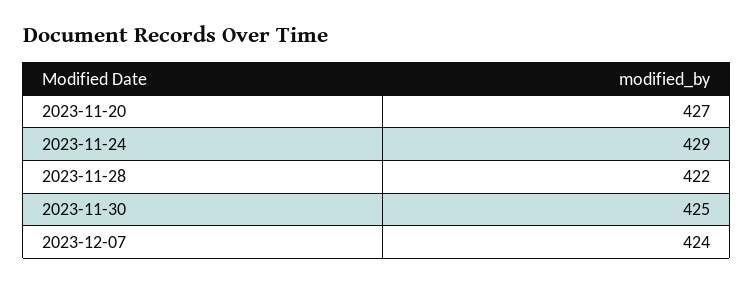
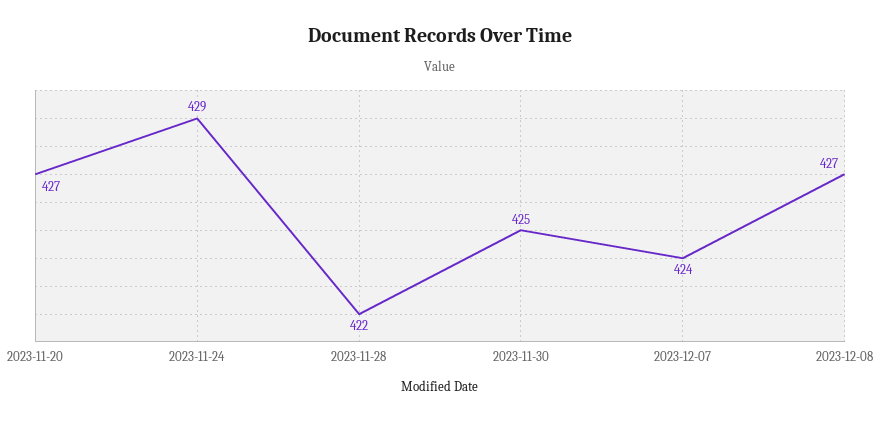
2023-12-08: none -> 427

